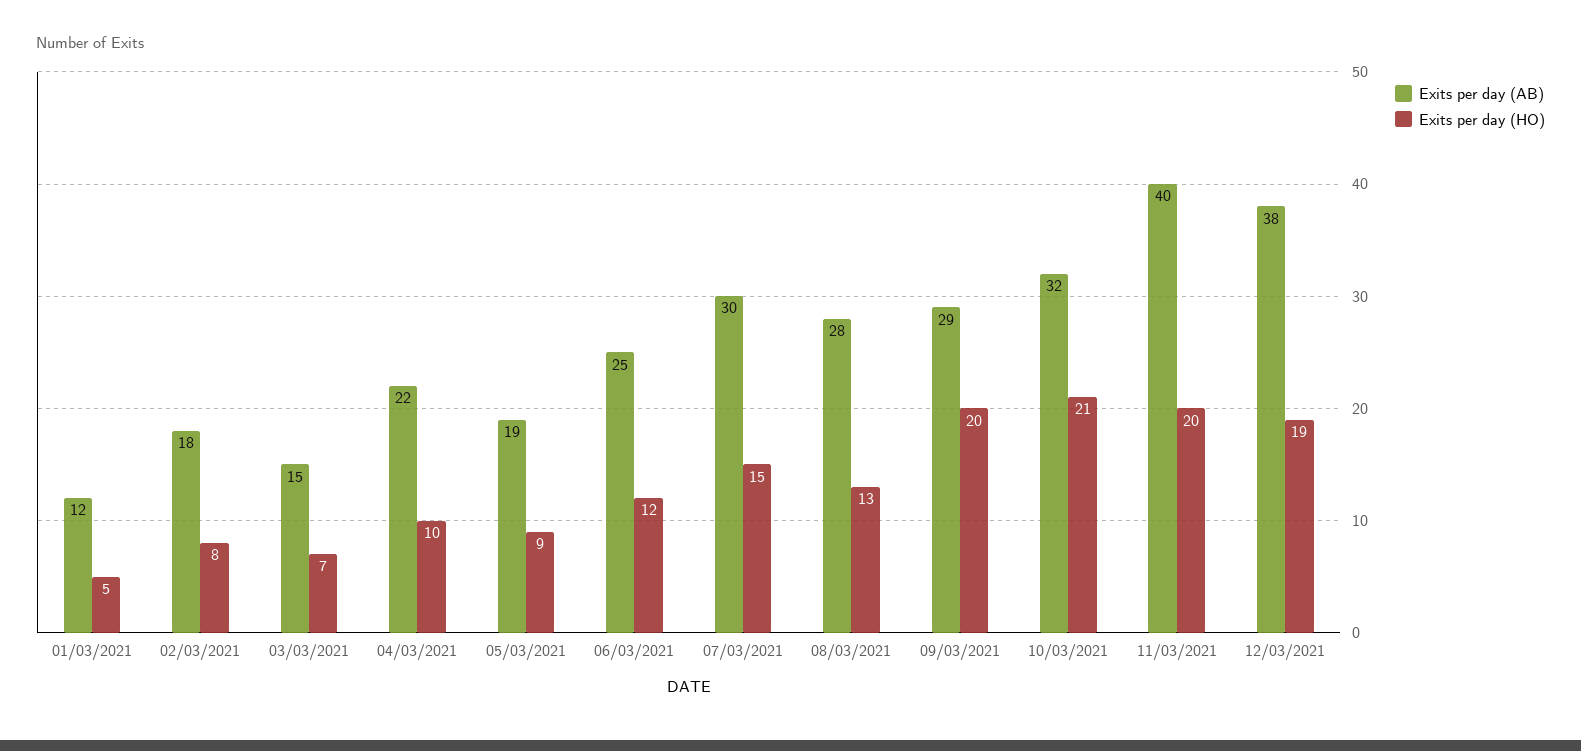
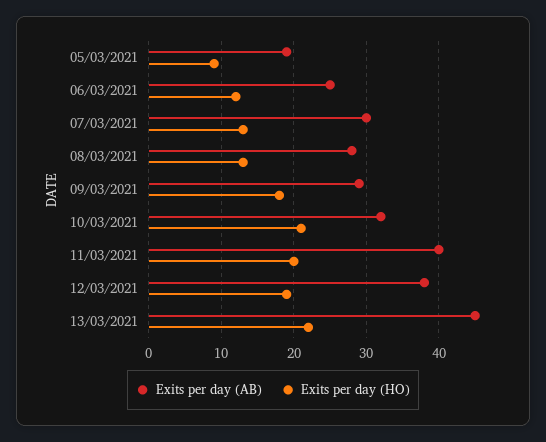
Exits per day (AB), 01/03/2021: 12 -> none
Exits per day (HO), 01/03/2021: 5 -> none
Exits per day (AB), 02/03/2021: 18 -> none
Exits per day (HO), 02/03/2021: 8 -> none
Exits per day (AB), 03/03/2021: 15 -> none
Exits per day (HO), 03/03/2021: 7 -> none
Exits per day (AB), 04/03/2021: 22 -> none
Exits per day (HO), 04/03/2021: 10 -> none
Exits per day (HO), 07/03/2021: 15 -> 13
Exits per day (HO), 09/03/2021: 20 -> 18
Exits per day (AB), 13/03/2021: none -> 45
Exits per day (HO), 13/03/2021: none -> 22

